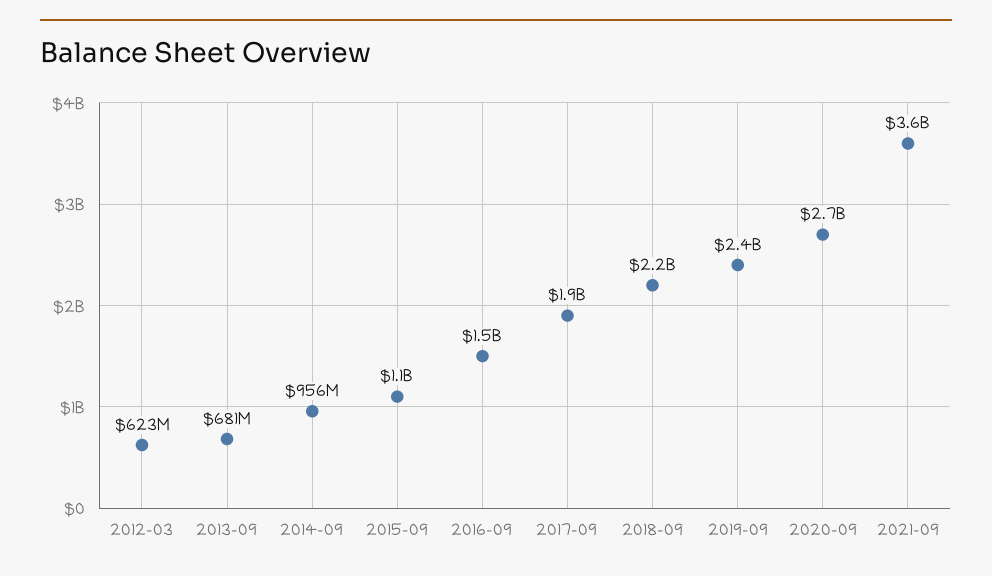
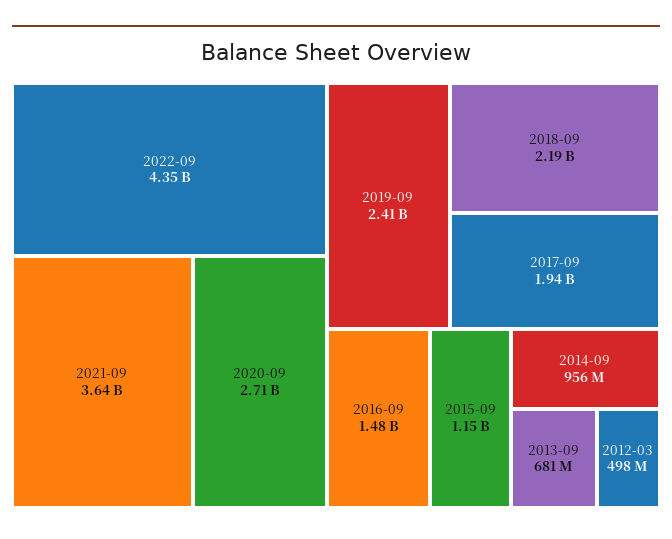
2012-03: 623000000 -> 498000000
2022-09: none -> 4350000000

